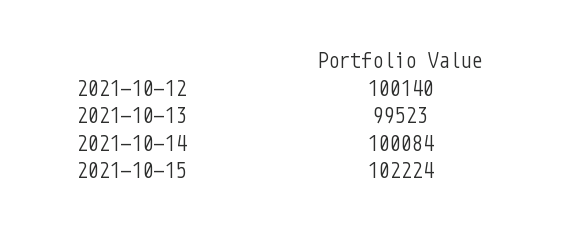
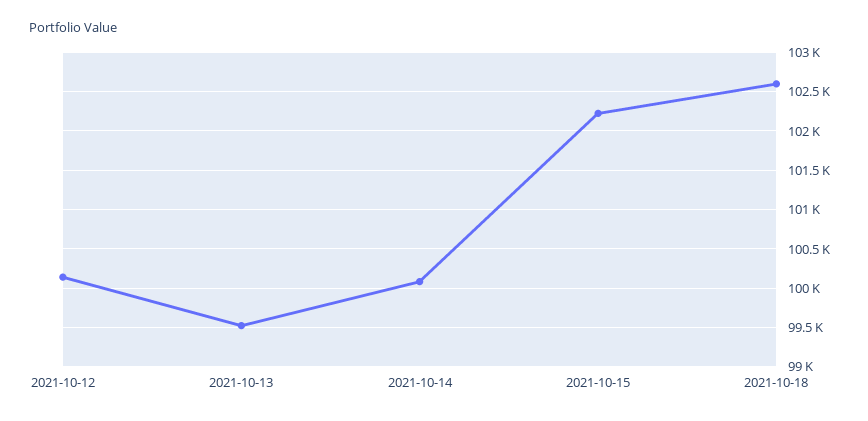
2021-10-18: none -> 102600

